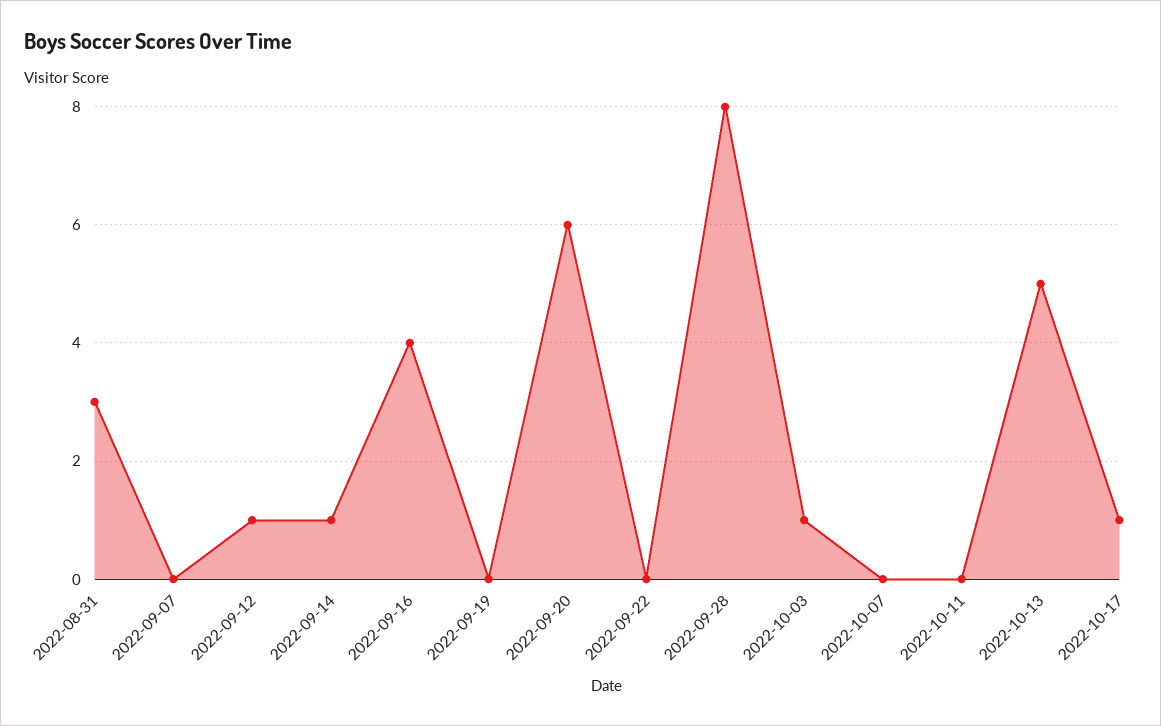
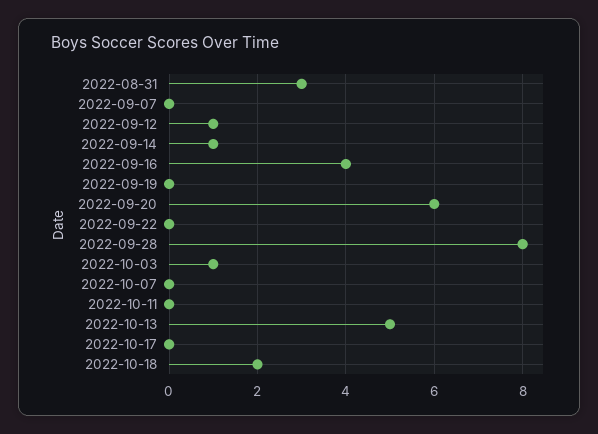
2022-10-17: 1 -> 0
2022-10-18: none -> 2

